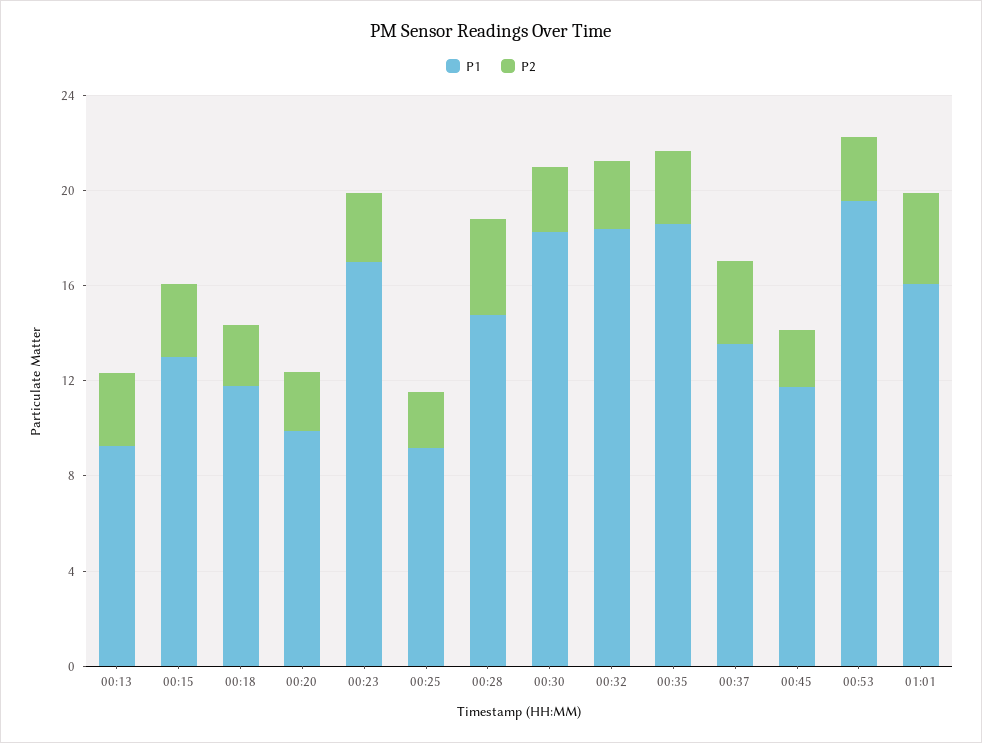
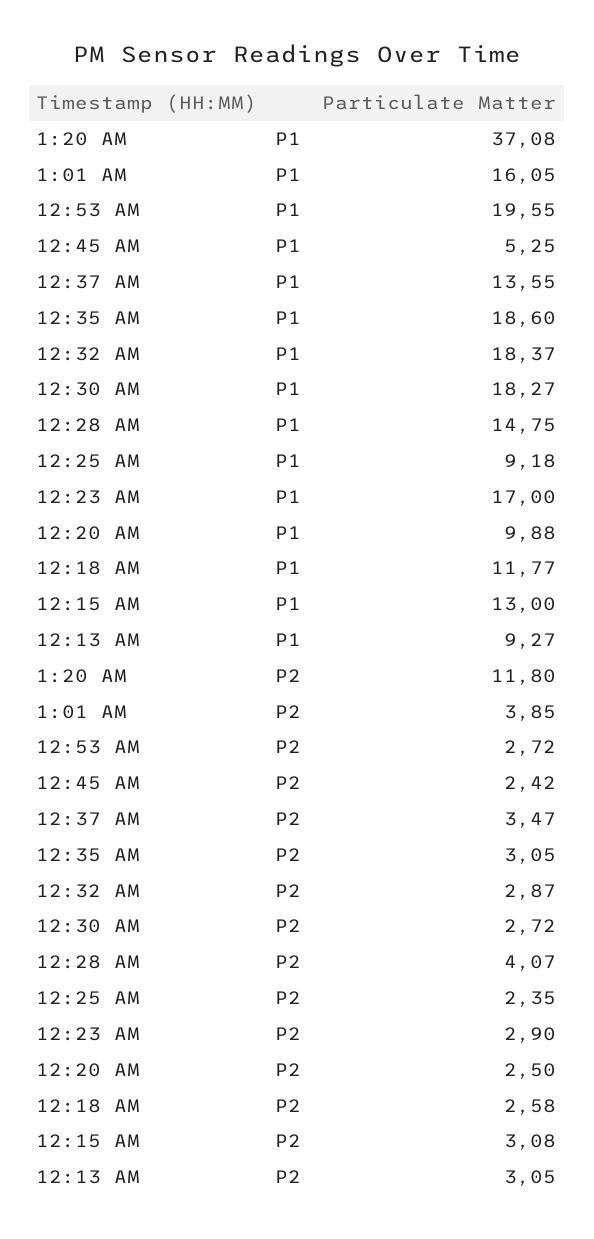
P1, 00:45: 12 -> 5.25
P1, 1:20 AM: none -> 37.08
P2, 1:20 AM: none -> 11.8

